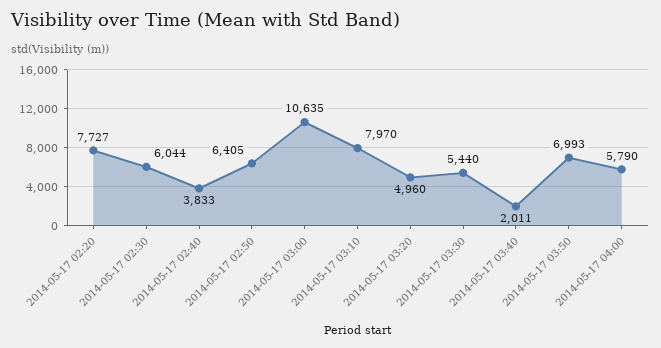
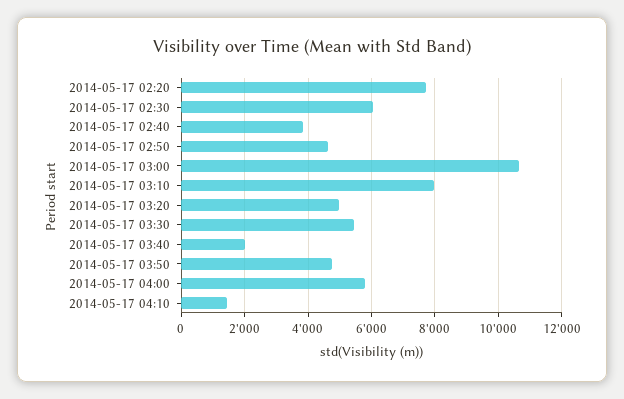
2014-05-17 02:50: 6405 -> 4600
2014-05-17 03:50: 6993 -> 4800
2014-05-17 04:10: none -> 1400

